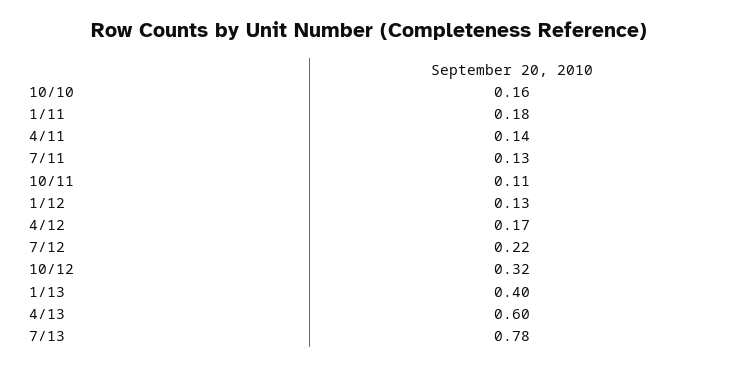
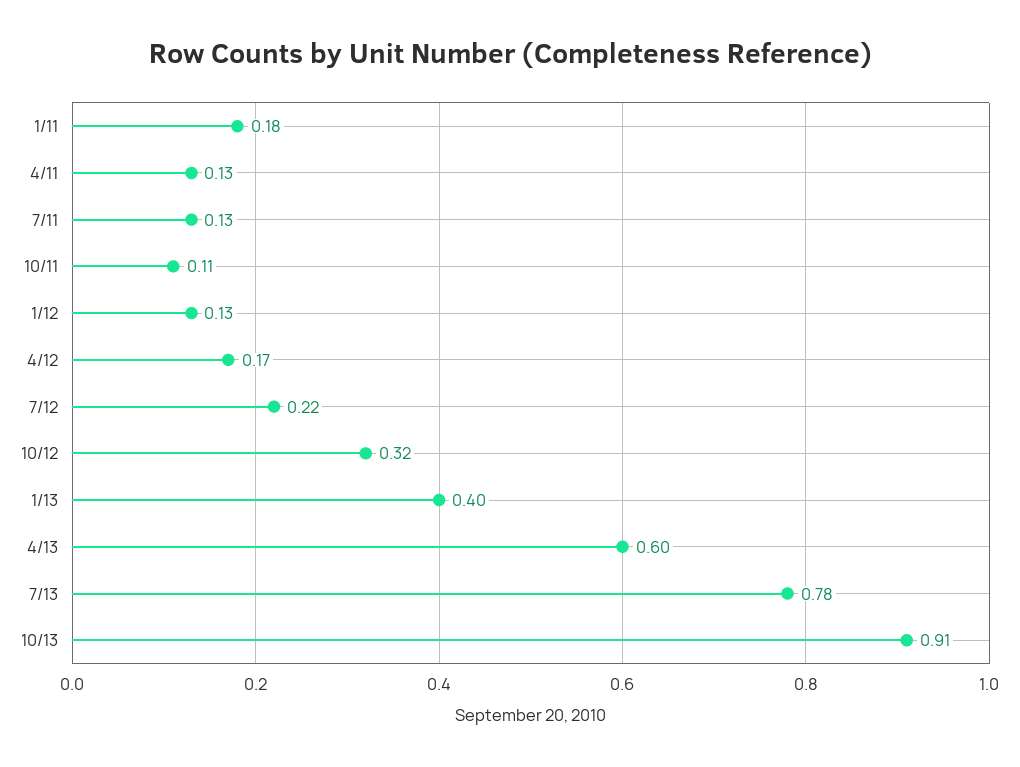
10/10: 0.16 -> none
4/11: 0.14 -> 0.13
10/13: none -> 0.91

